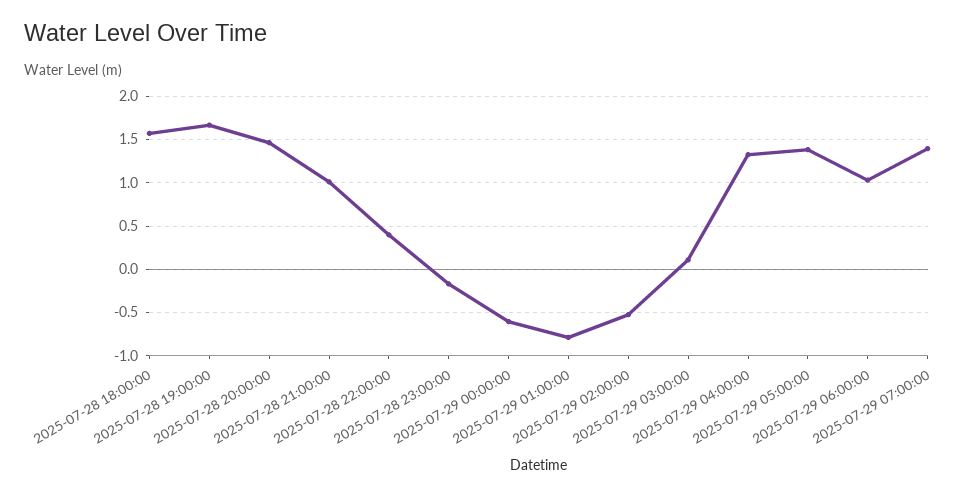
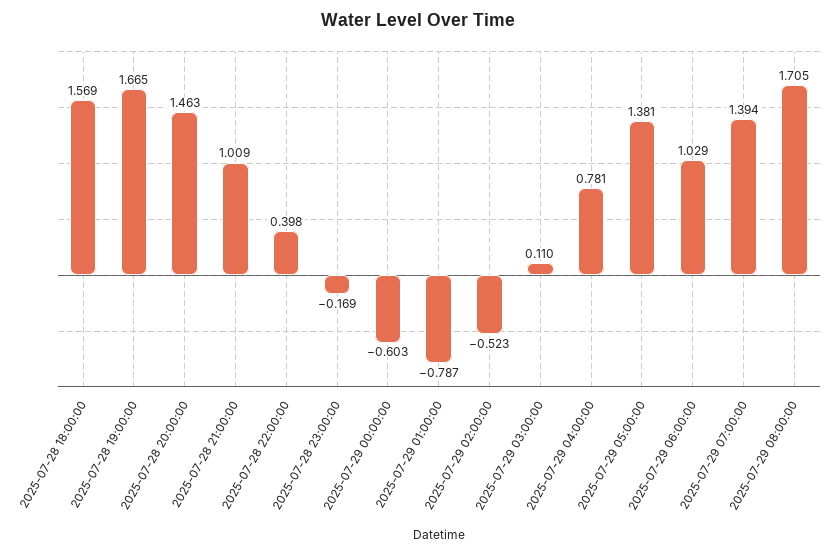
2025-07-29 04:00:00: 1.3 -> 0.781
2025-07-29 08:00:00: none -> 1.705

